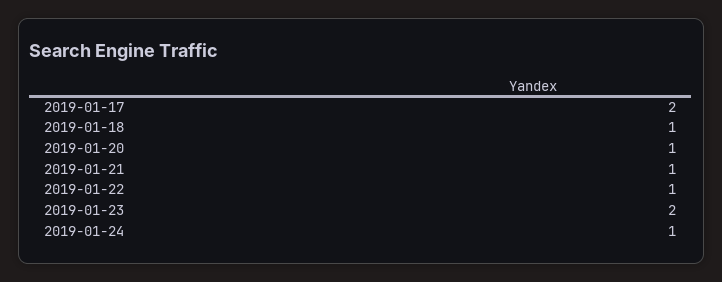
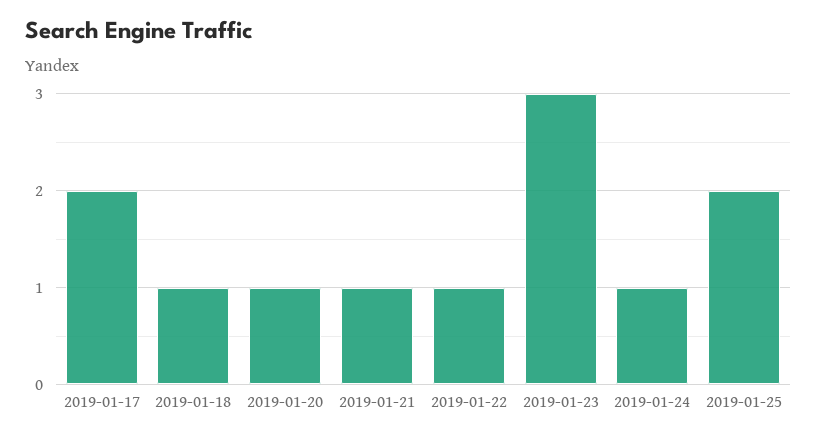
2019-01-23: 2 -> 3
2019-01-25: none -> 2

